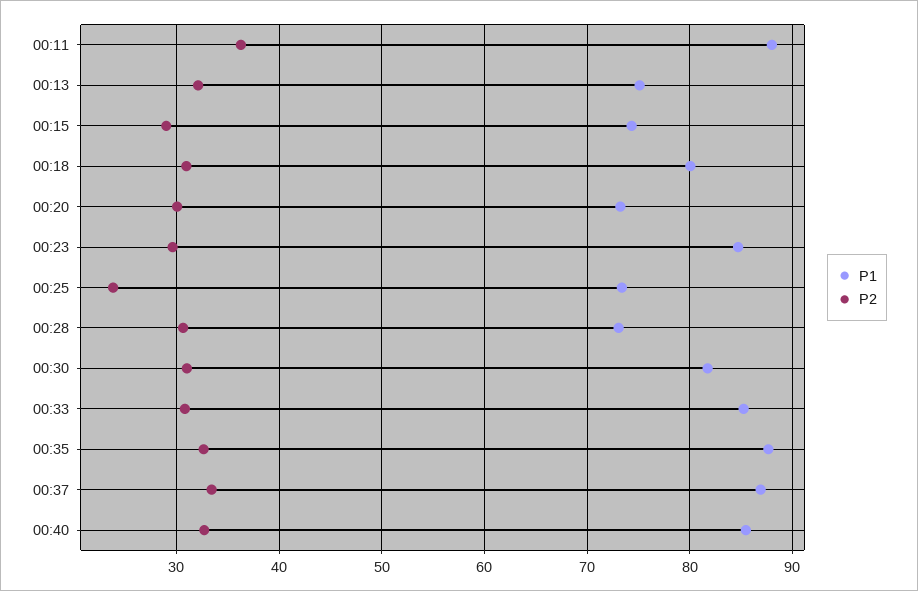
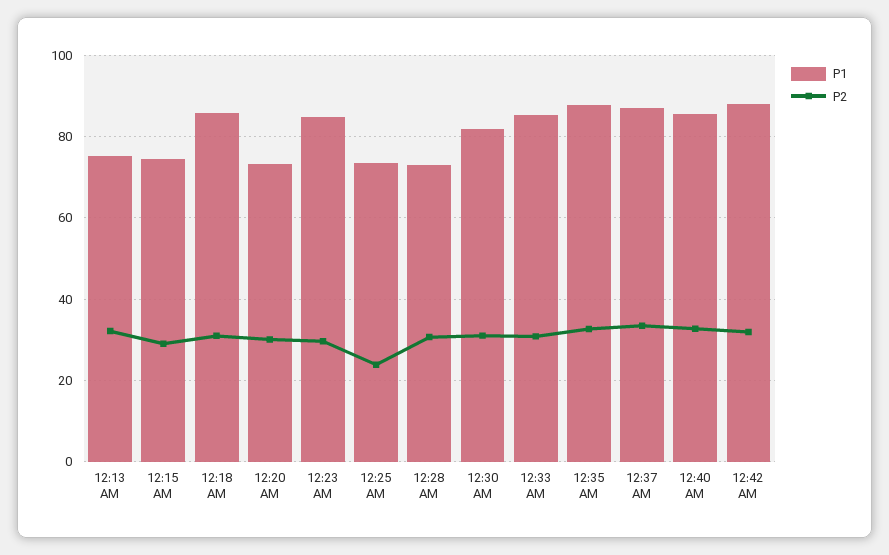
P1, 00:11: 88 -> none
P2, 00:11: 36 -> none
P1, 00:18: 80 -> 86
P1, 12:42 AM: none -> 88
P2, 12:42 AM: none -> 32

